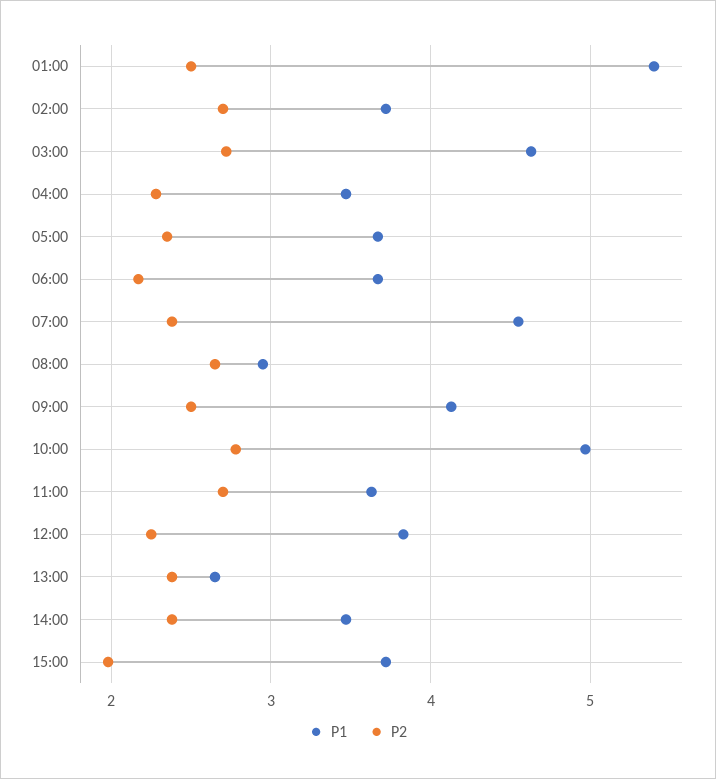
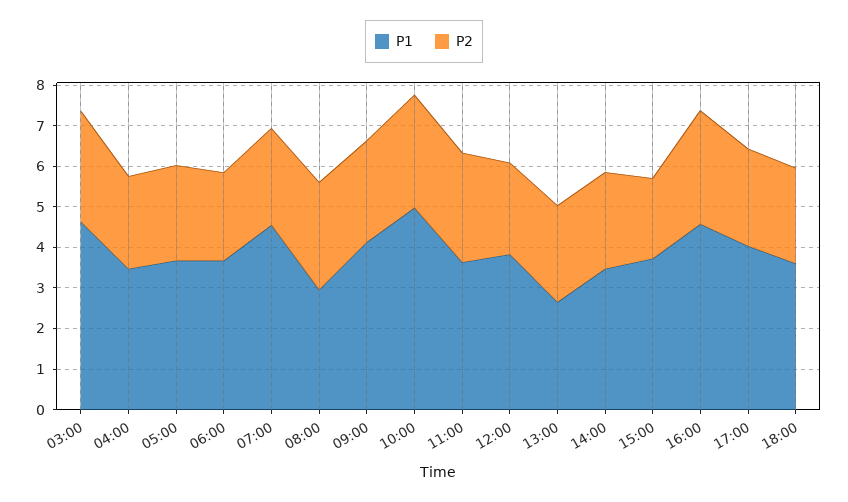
P1, 01:00: 5.4 -> none
P2, 01:00: 2.5 -> none
P1, 02:00: 3.7 -> none
P2, 02:00: 2.7 -> none
P1, 16:00: none -> 4.6
P2, 16:00: none -> 2.8
P1, 17:00: none -> 4
P2, 17:00: none -> 2.4
P1, 18:00: none -> 3.6
P2, 18:00: none -> 2.4

